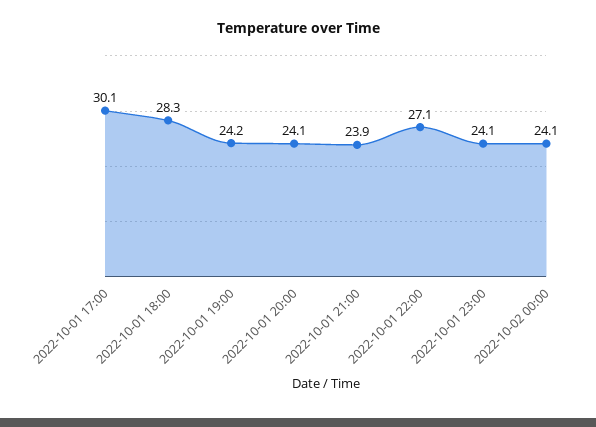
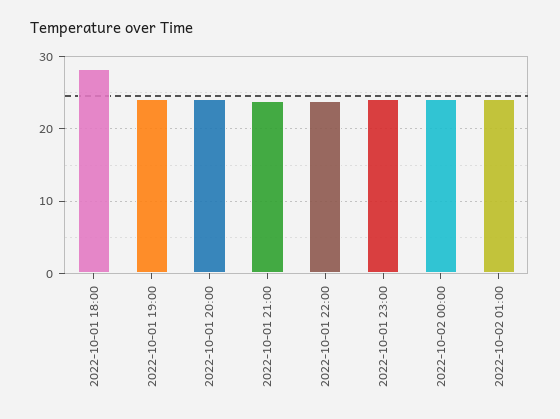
2022-10-01 17:00: 30.1 -> none
2022-10-01 22:00: 27.1 -> 24
2022-10-02 01:00: none -> 24

